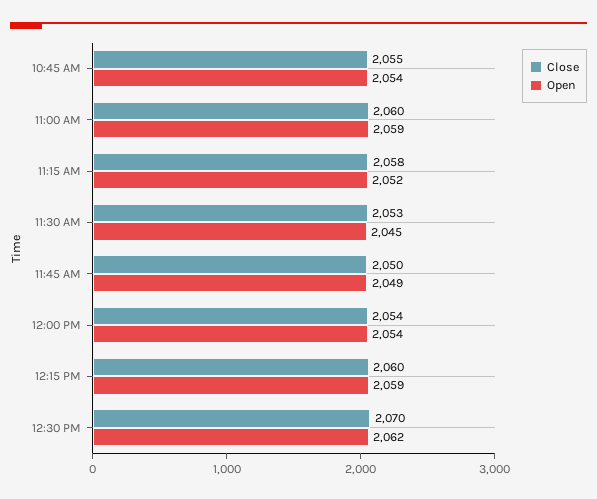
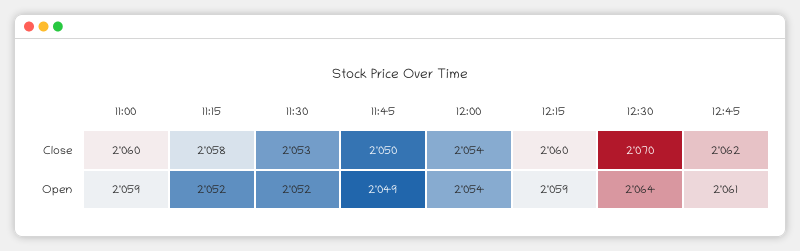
Close, 10:45 AM: 2055 -> none
Open, 10:45 AM: 2054 -> none
Open, 11:30 AM: 2045 -> 2052
Open, 12:30 PM: 2062 -> 2064
Close, 12:45: none -> 2062
Open, 12:45: none -> 2061

